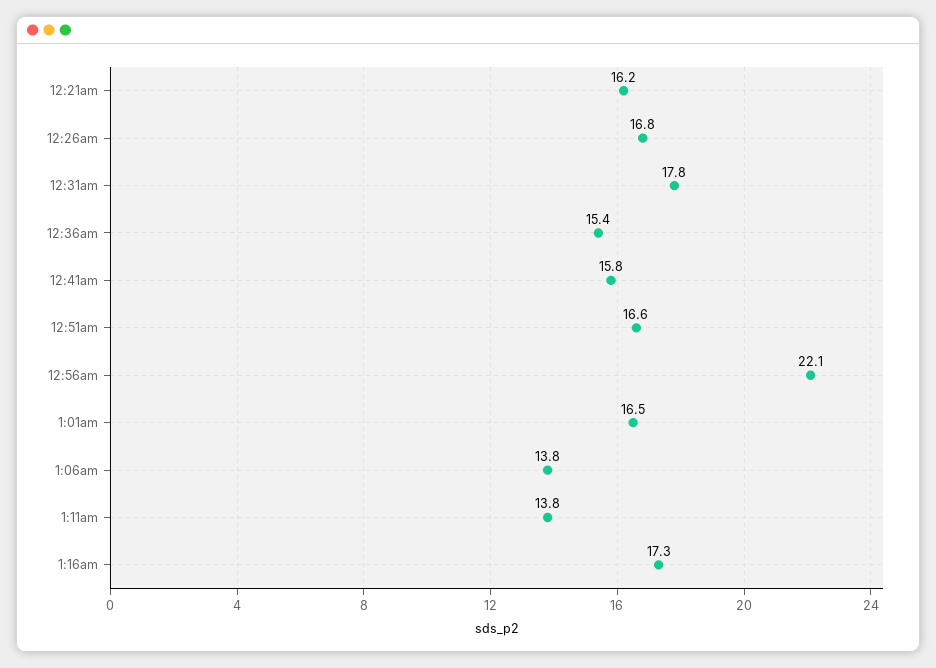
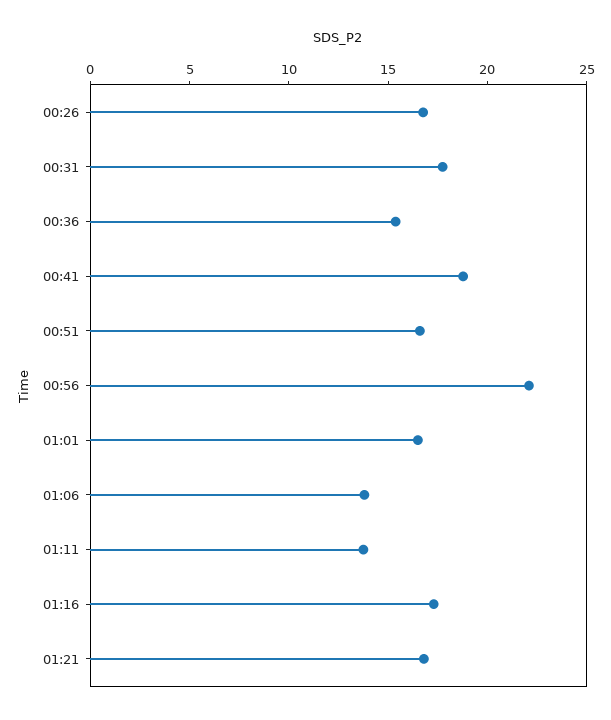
12:21am: 16.2 -> none
12:41am: 15.8 -> 19
01:21: none -> 17

